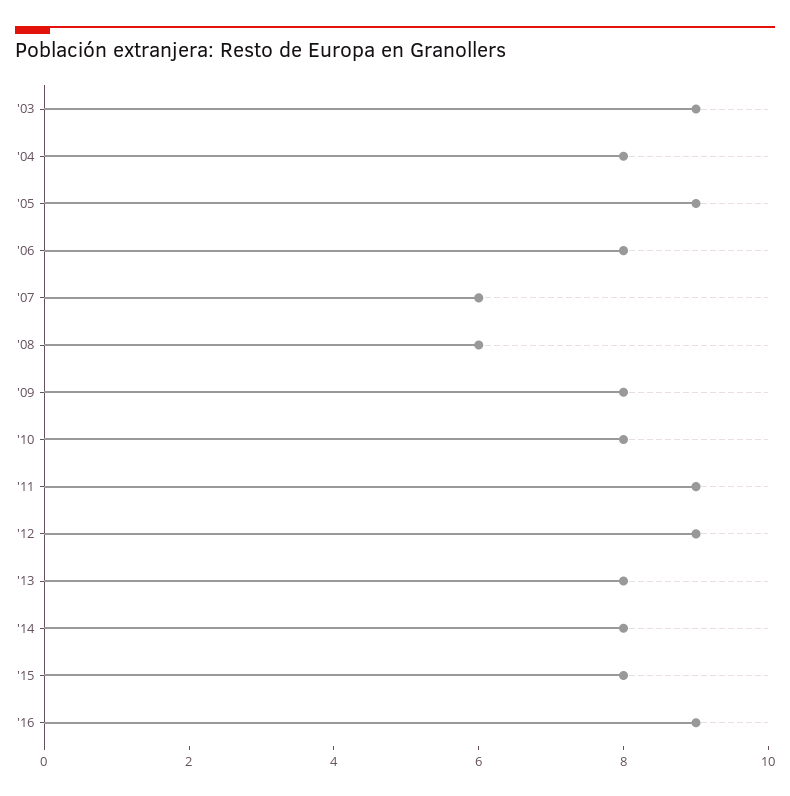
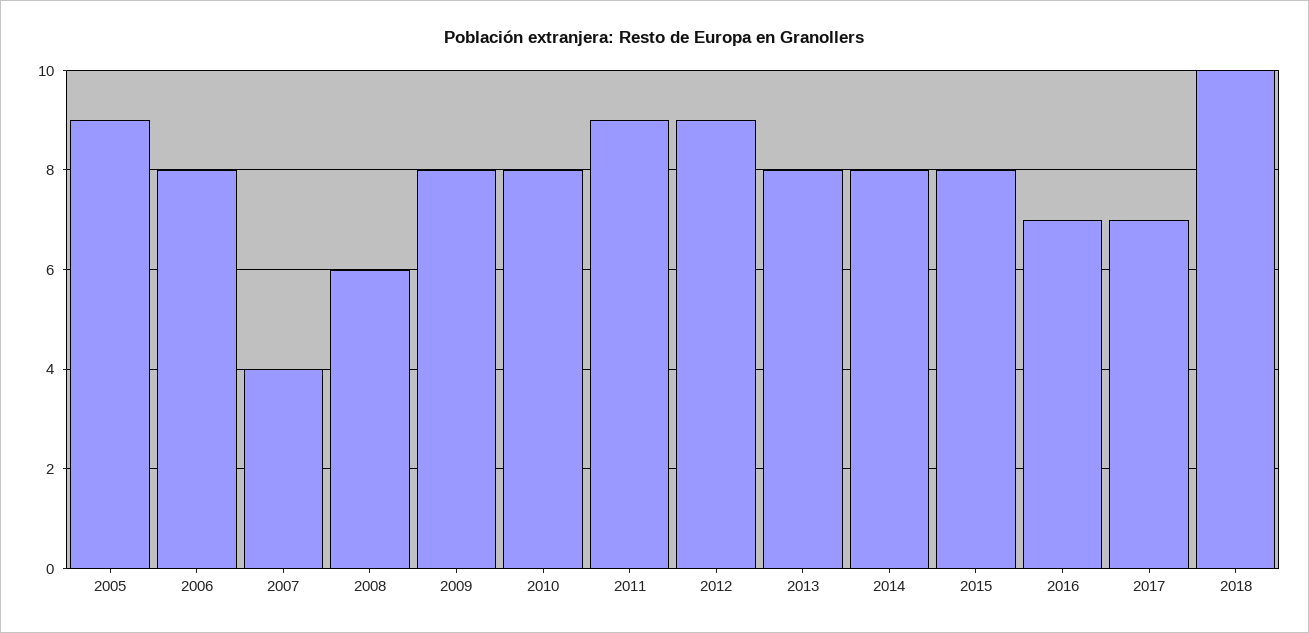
'03: 9 -> none
'04: 8 -> none
'07: 6 -> 4
'16: 9 -> 7
2017: none -> 7
2018: none -> 10

